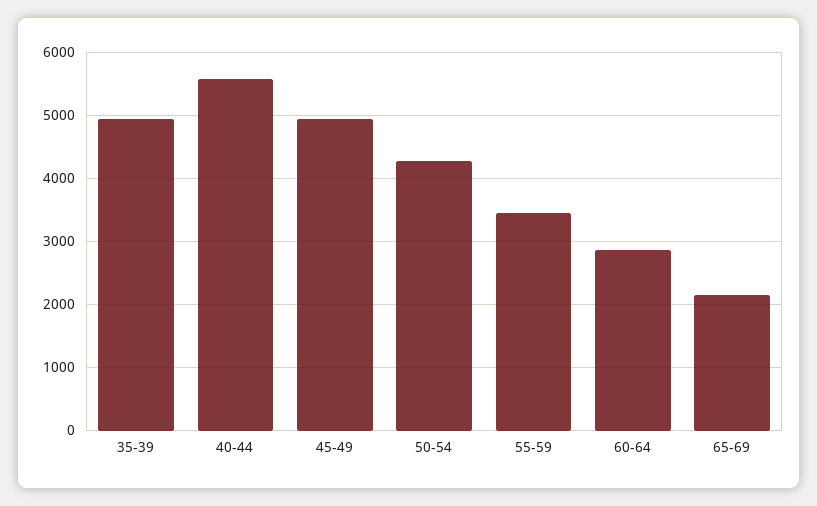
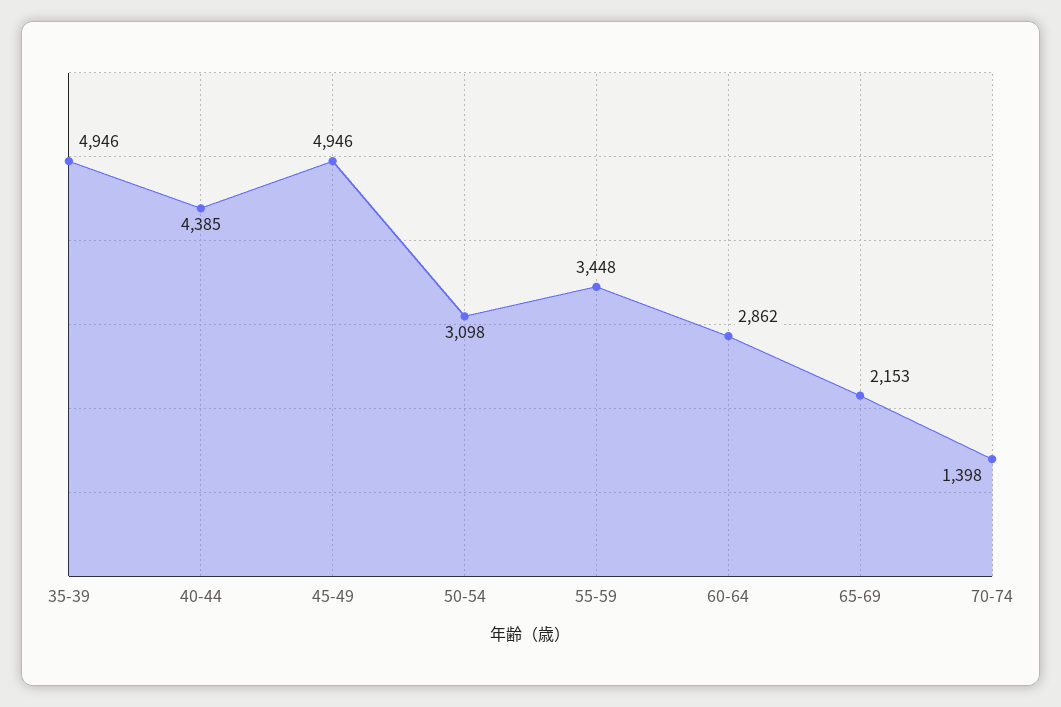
40-44: 5600 -> 4385
50-54: 4300 -> 3098
70-74: none -> 1398

